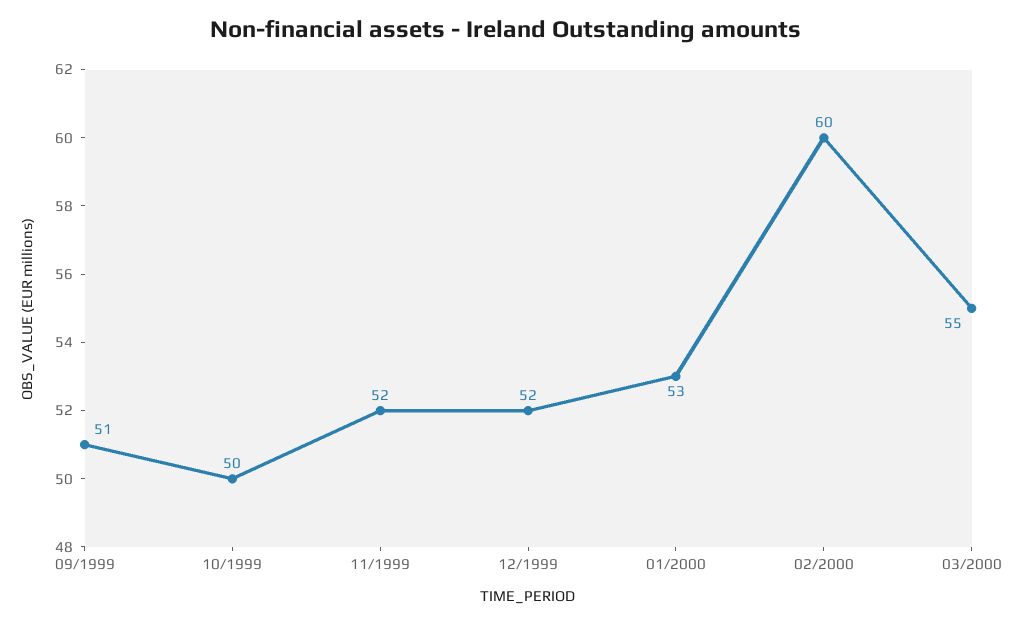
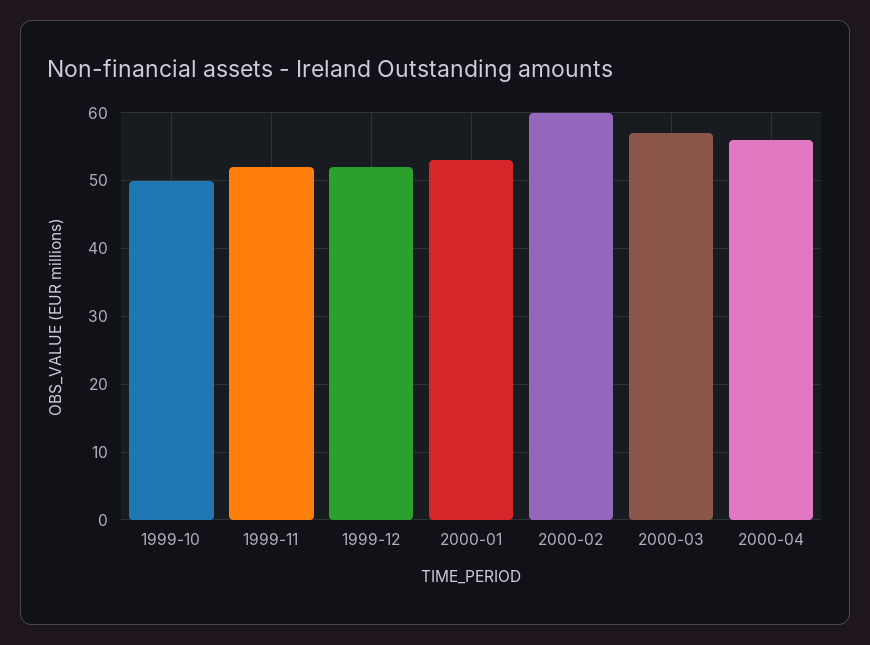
09/1999: 51 -> none
03/2000: 55 -> 57
2000-04: none -> 56

